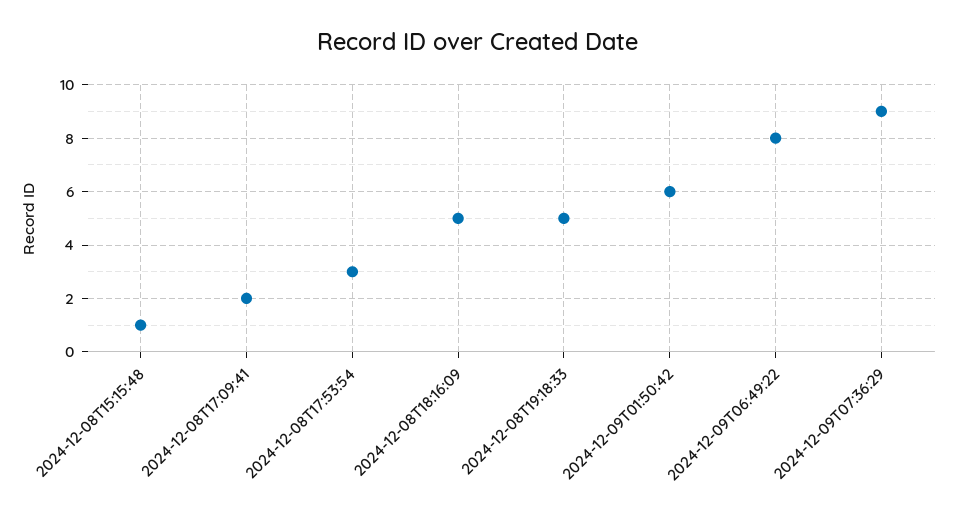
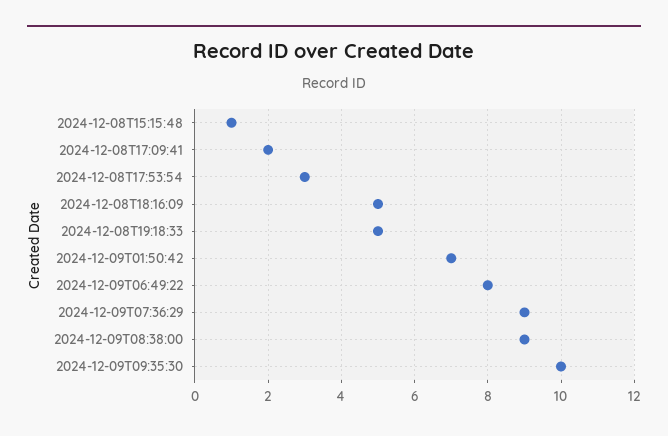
2024-12-09T01:50:42: 6 -> 7
2024-12-09T08:38:00: none -> 9
2024-12-09T09:35:30: none -> 10

